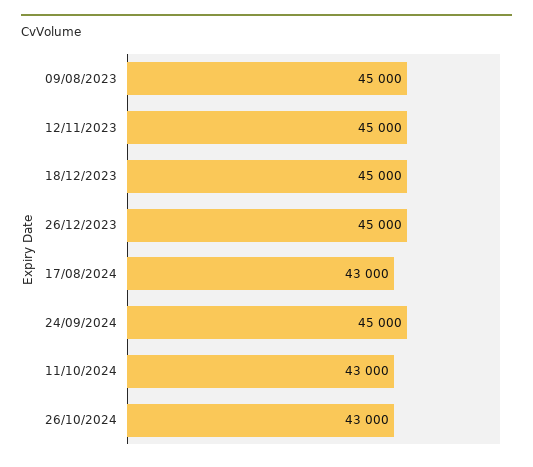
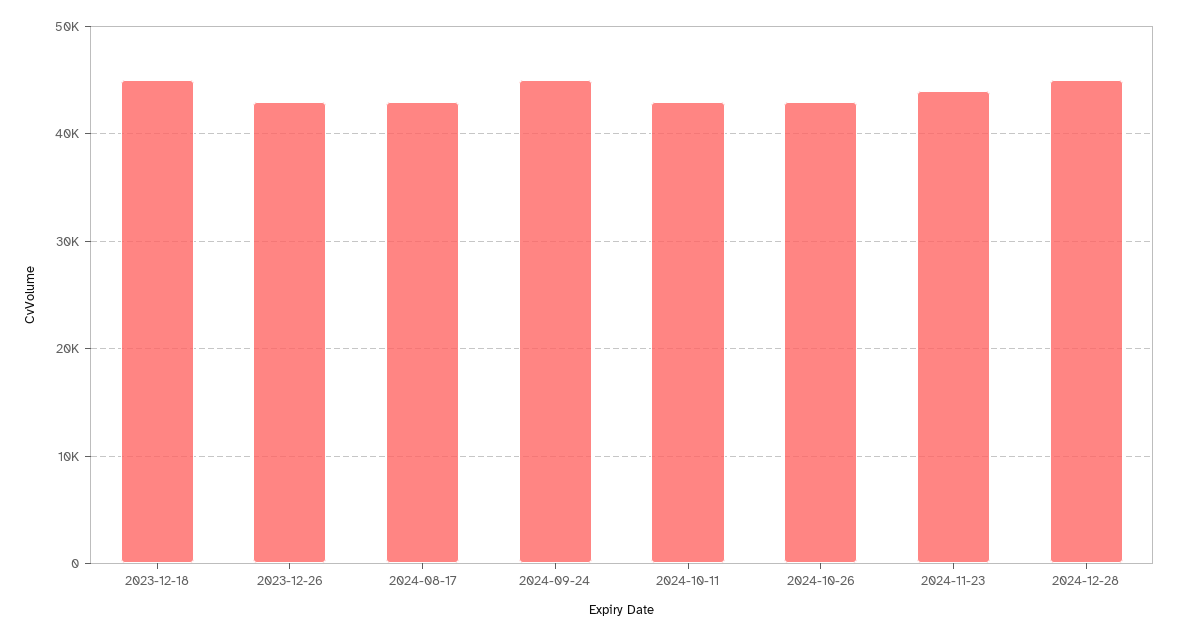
09/08/2023: 45000 -> none
12/11/2023: 45000 -> none
26/12/2023: 45000 -> 43000
2024-11-23: none -> 44000
2024-12-28: none -> 45000

